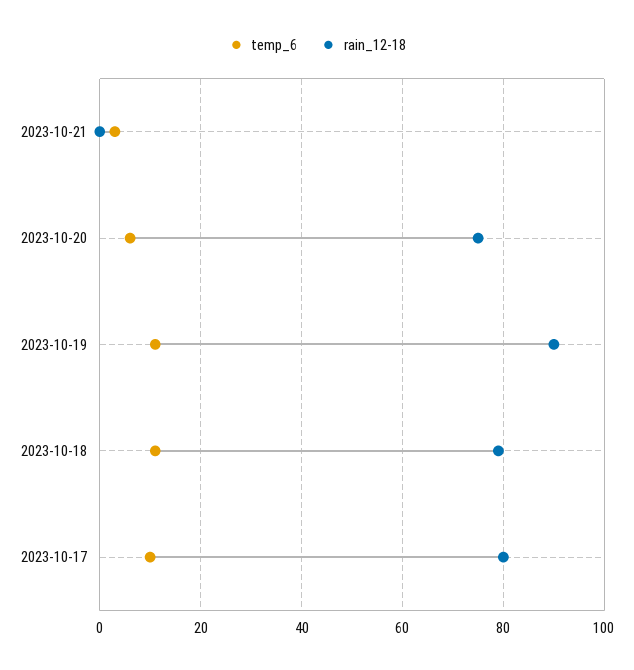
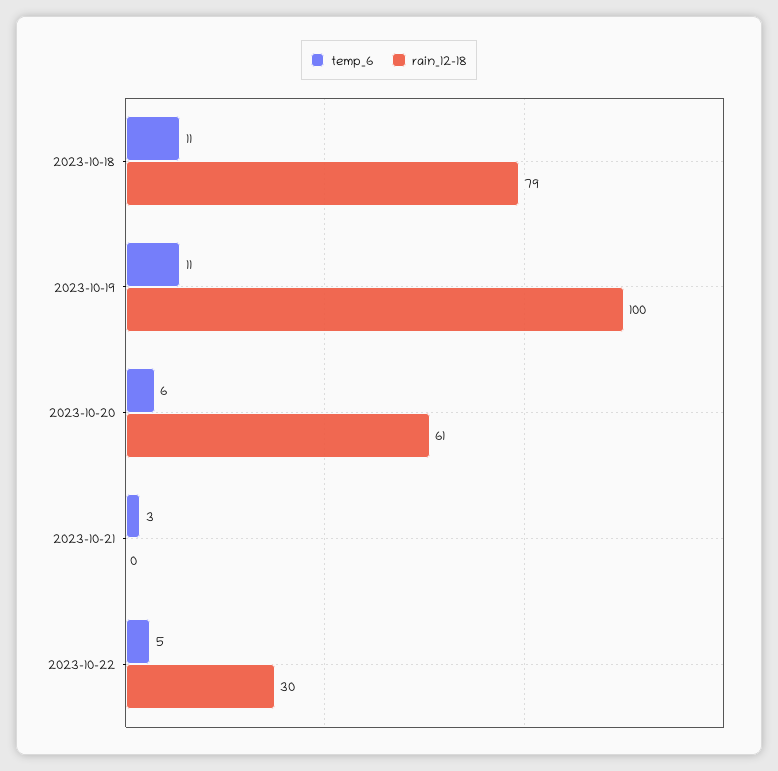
rain_12-18, 2023-10-20: 75 -> 61
rain_12-18, 2023-10-19: 90 -> 100
temp_6, 2023-10-17: 10 -> none
rain_12-18, 2023-10-17: 80 -> none
temp_6, 2023-10-22: none -> 5
rain_12-18, 2023-10-22: none -> 30

